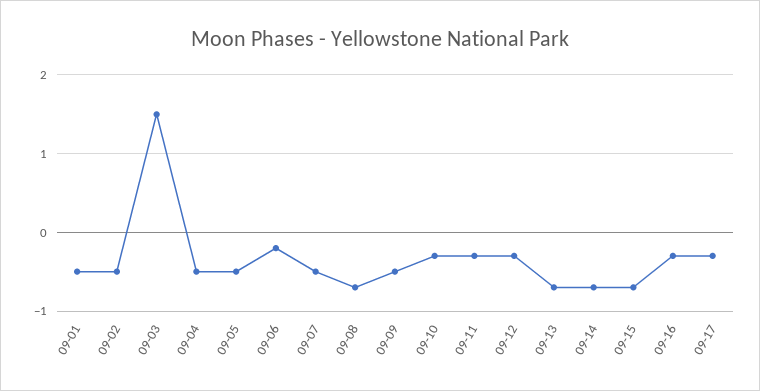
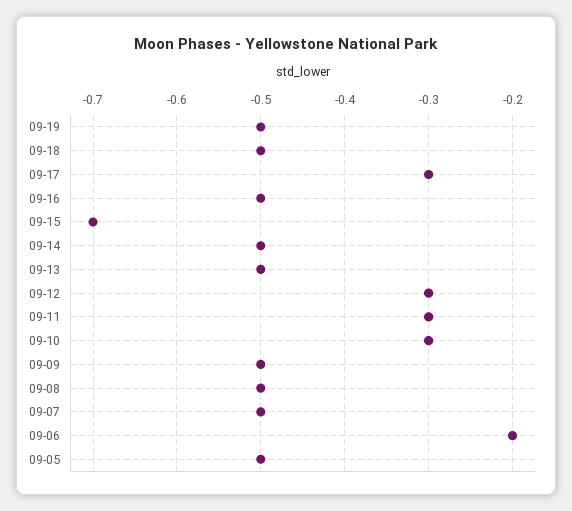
09-01: -0.5 -> none
09-02: -0.5 -> none
09-03: 1.5 -> none
09-04: -0.5 -> none
09-08: -0.7 -> -0.5
09-13: -0.7 -> -0.5
09-14: -0.7 -> -0.5
09-16: -0.3 -> -0.5
09-19: none -> -0.5
09-18: none -> -0.5

